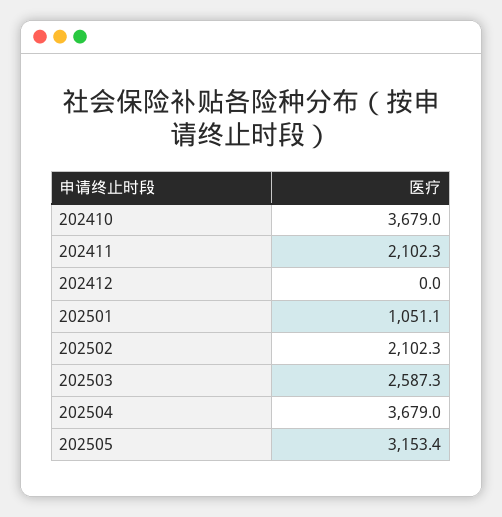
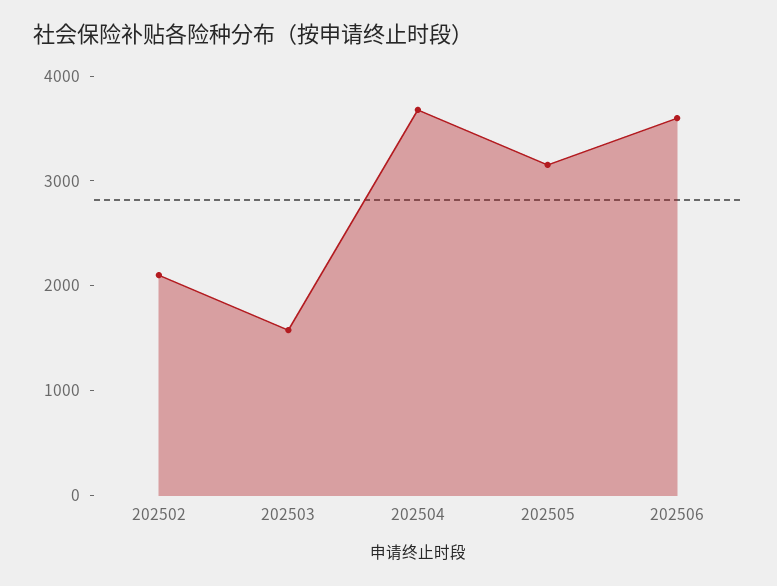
202410: 3679 -> none
202411: 2102.3 -> none
202412: 0 -> none
202501: 1051.1 -> none
202503: 2587.3 -> 1600
202506: none -> 3600

